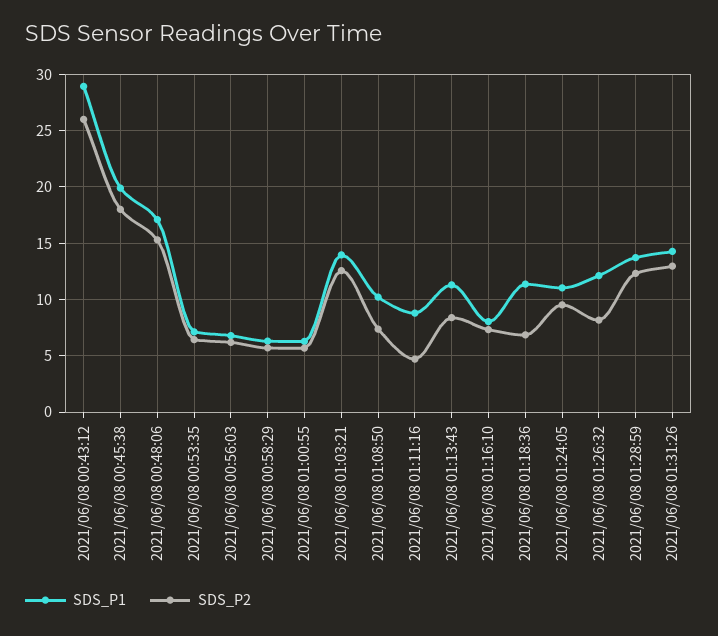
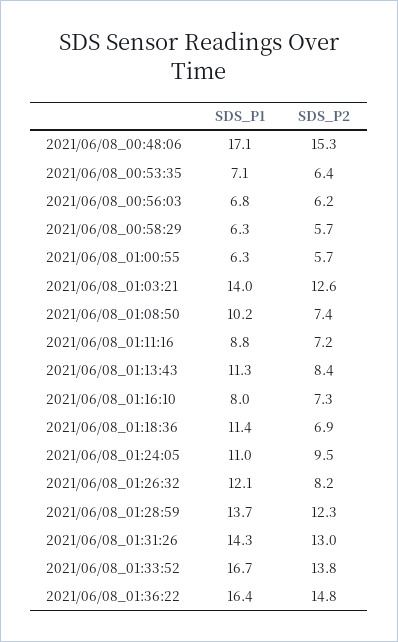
SDS_P1, 2021/06/08 00:43:12: 29 -> none
SDS_P2, 2021/06/08 00:43:12: 26 -> none
SDS_P1, 2021/06/08 00:45:38: 20 -> none
SDS_P2, 2021/06/08 00:45:38: 18 -> none
SDS_P2, 2021/06/08 01:11:16: 5 -> 7.2
SDS_P1, 2021/06/08_01:33:52: none -> 16.7
SDS_P2, 2021/06/08_01:33:52: none -> 13.8
SDS_P1, 2021/06/08_01:36:22: none -> 16.4
SDS_P2, 2021/06/08_01:36:22: none -> 14.8

